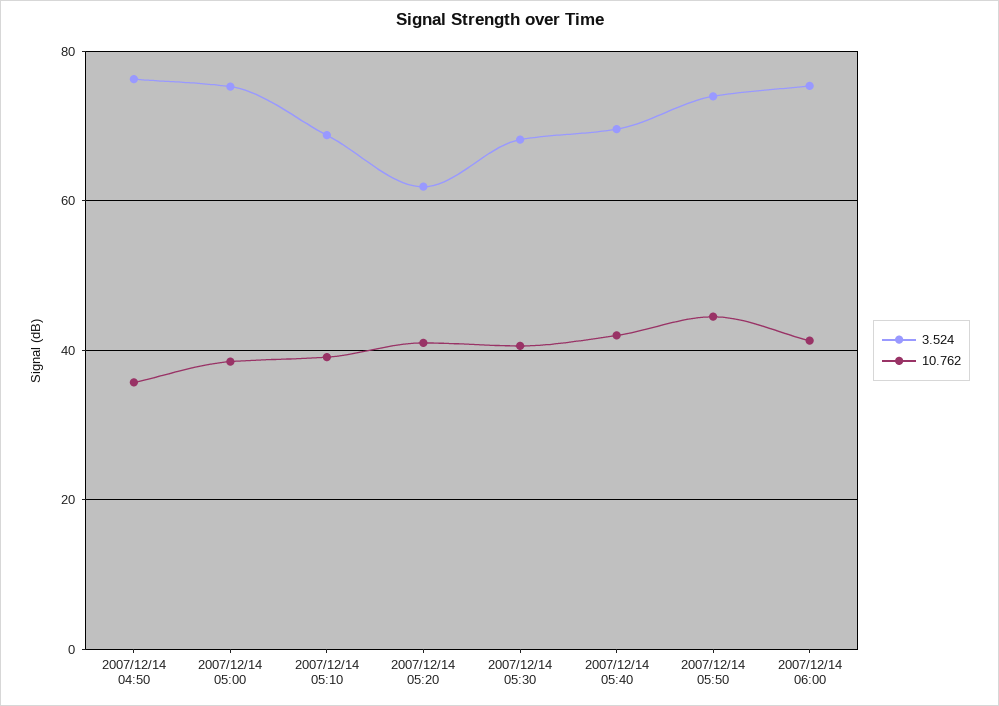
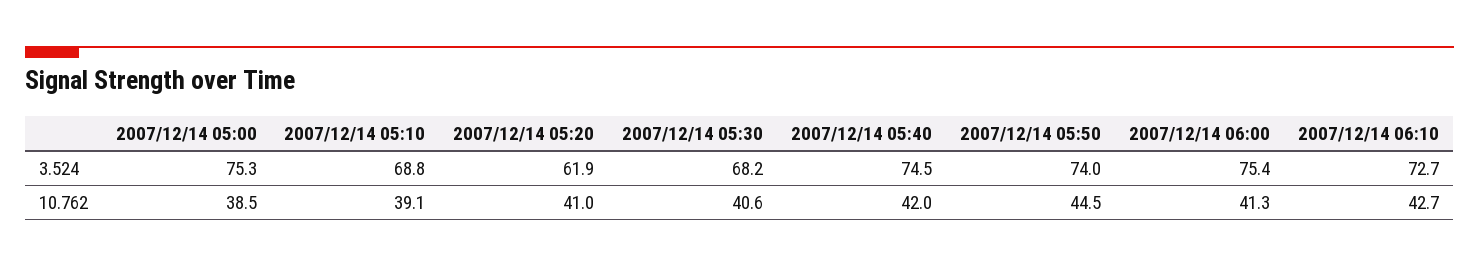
3.524, 2007/12/14 04:50: 76 -> none
10.762, 2007/12/14 04:50: 36 -> none
3.524, 2007/12/14 05:40: 70 -> 74.5
3.524, 2007/12/14 06:10: none -> 72.7
10.762, 2007/12/14 06:10: none -> 42.7

